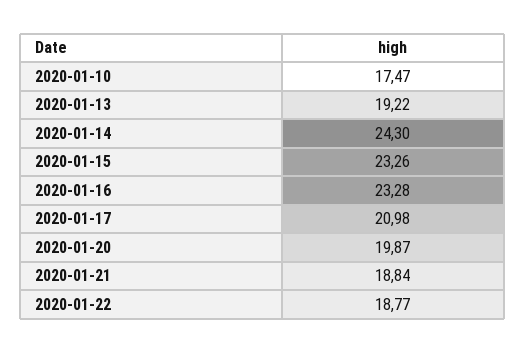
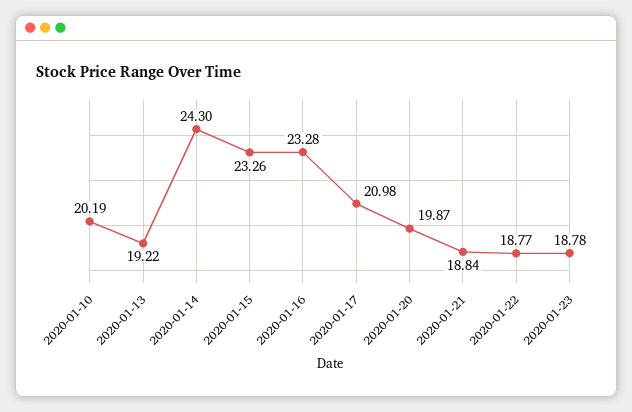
2020-01-10: 17.47 -> 20.19
2020-01-23: none -> 18.78

